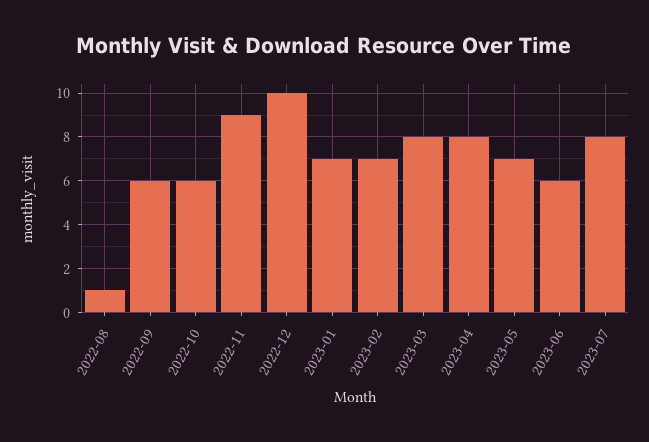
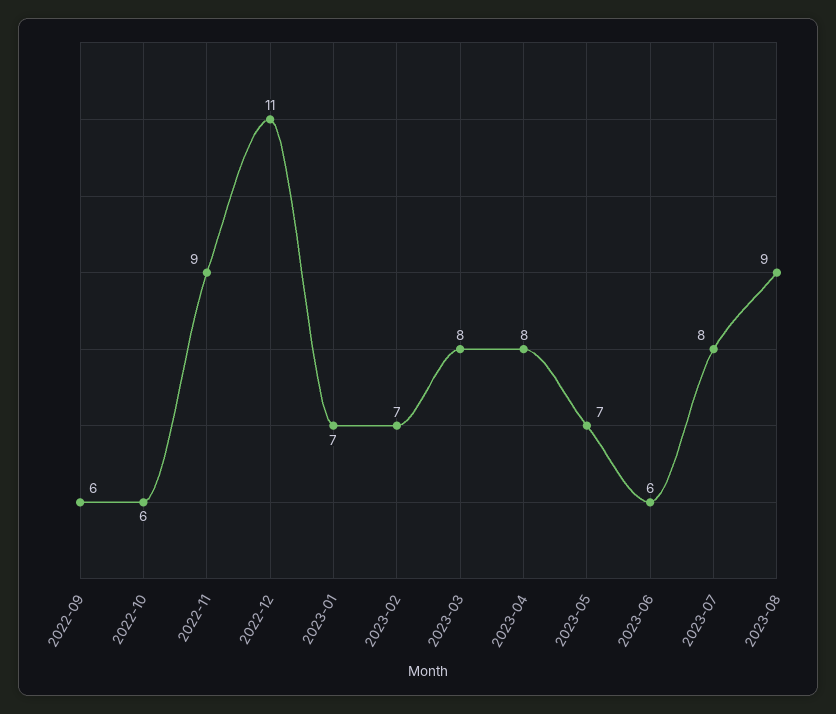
2022-08: 1 -> none
2022-12: 10 -> 11
2023-08: none -> 9

